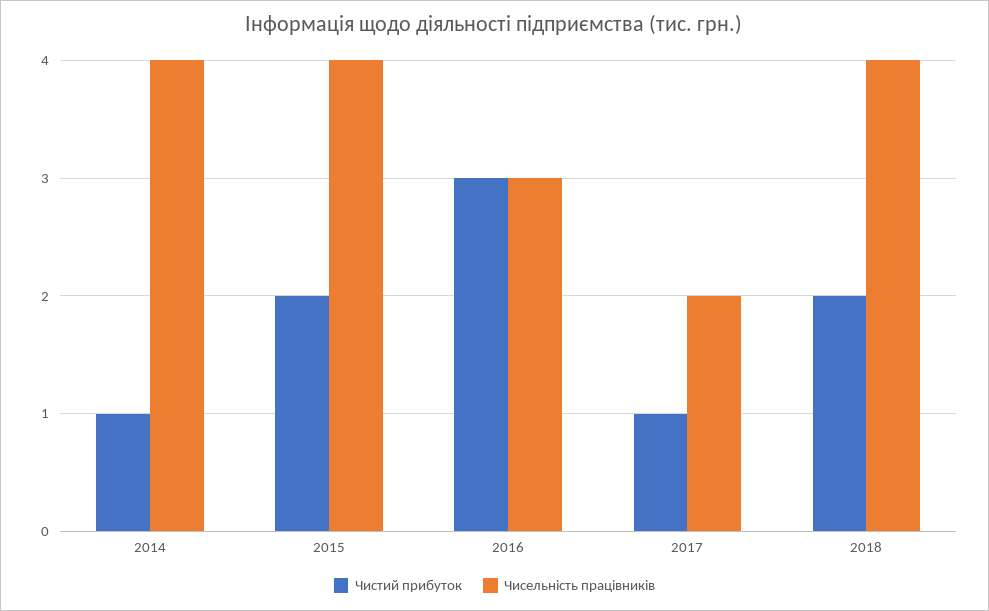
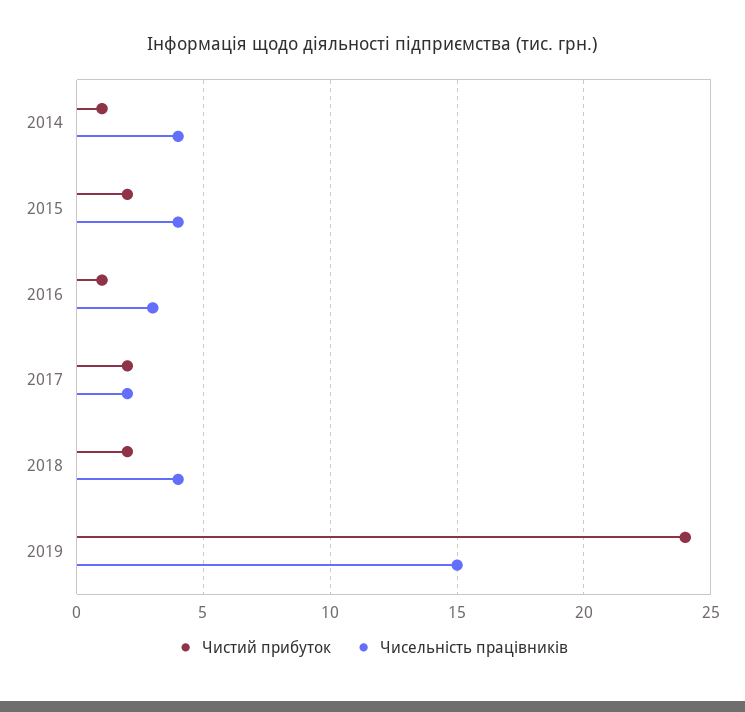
Чистий прибуток, 2016: 3 -> 1
Чистий прибуток, 2017: 1 -> 2
Чистий прибуток, 2019: none -> 24
Чисельність працівників, 2019: none -> 15

